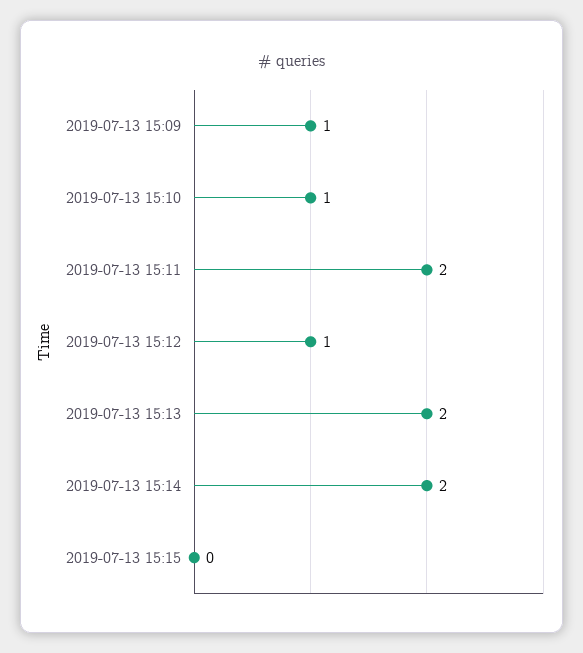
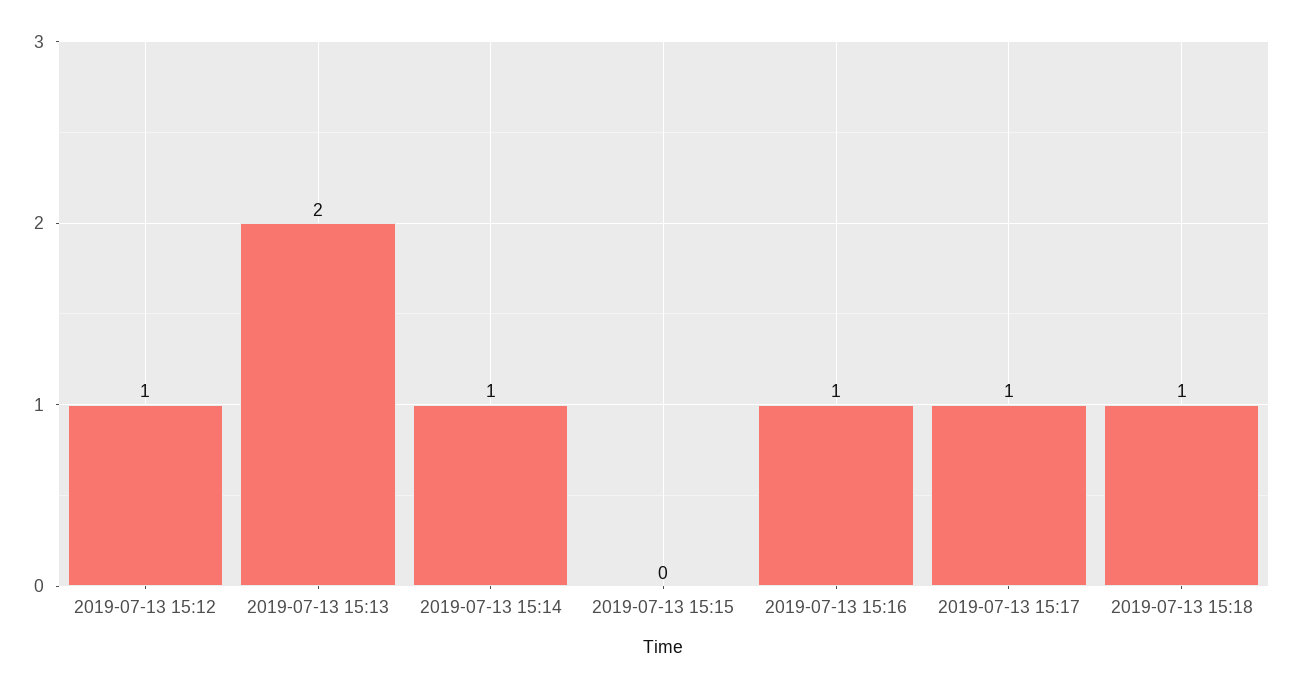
2019-07-13 15:09: 1 -> none
2019-07-13 15:10: 1 -> none
2019-07-13 15:11: 2 -> none
2019-07-13 15:14: 2 -> 1
2019-07-13 15:16: none -> 1
2019-07-13 15:17: none -> 1
2019-07-13 15:18: none -> 1

